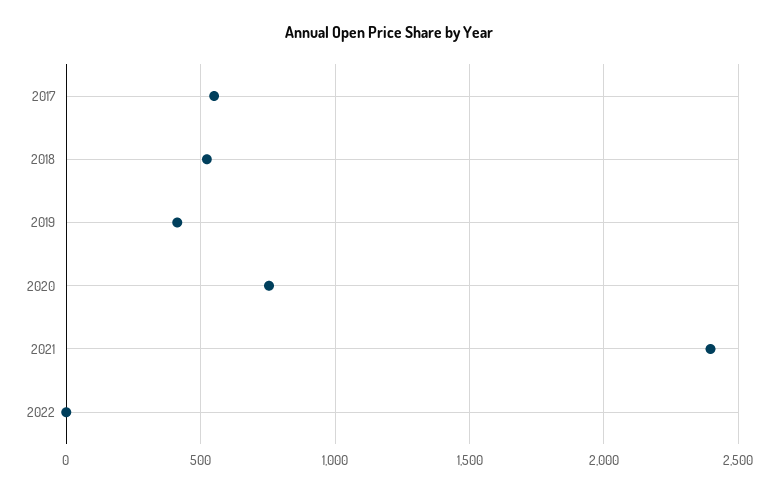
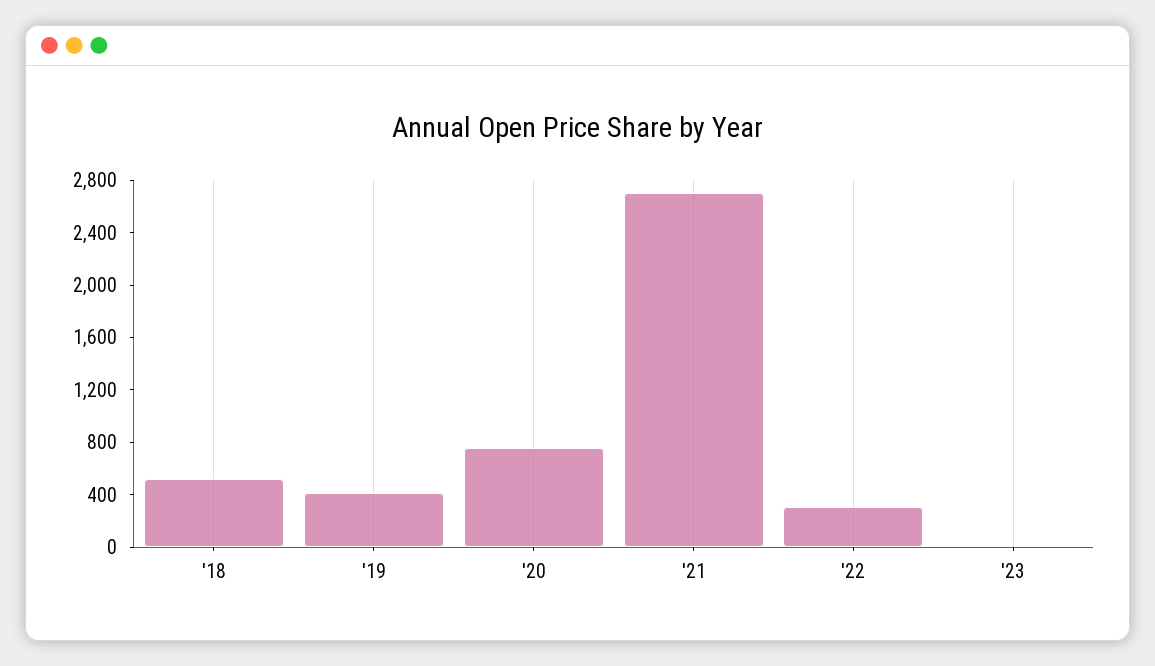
2017: 550 -> none
2021: 2400 -> 2700
2022: 0 -> 300
'23: none -> 0

